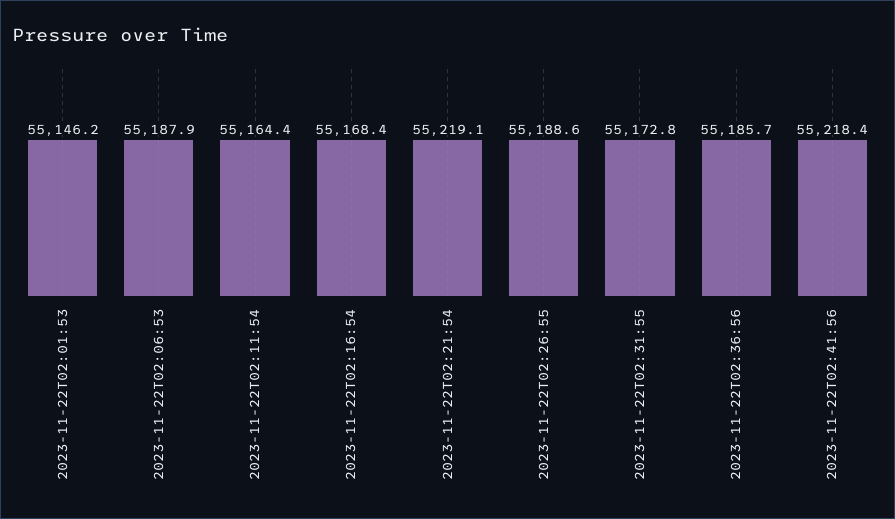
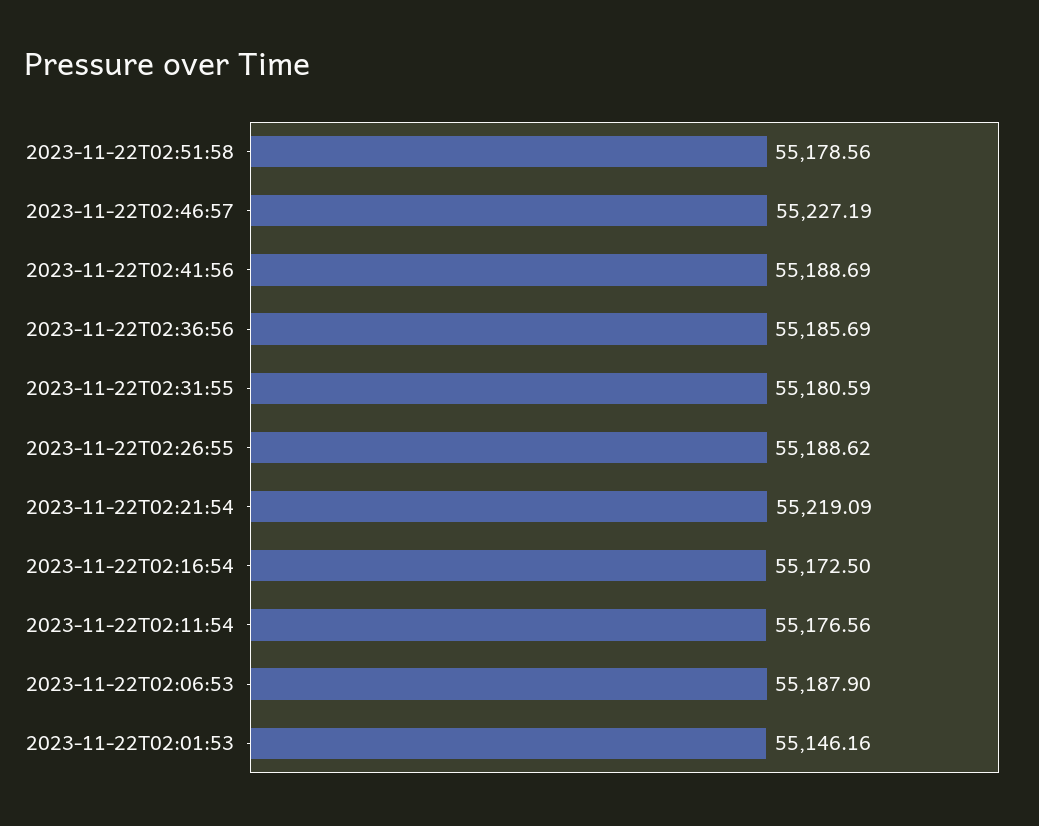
2023-11-22T02:11:54: 55164.4 -> 55176.56
2023-11-22T02:16:54: 55168.4 -> 55172.5
2023-11-22T02:31:55: 55172.8 -> 55180.59
2023-11-22T02:41:56: 55218.4 -> 55188.69
2023-11-22T02:51:58: none -> 55178.56
2023-11-22T02:46:57: none -> 55227.19

